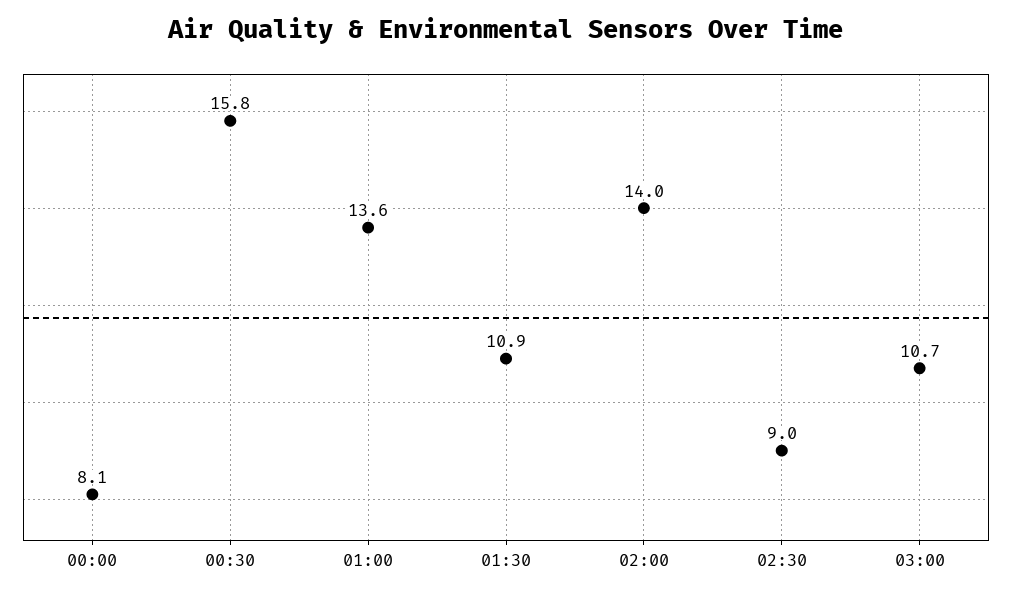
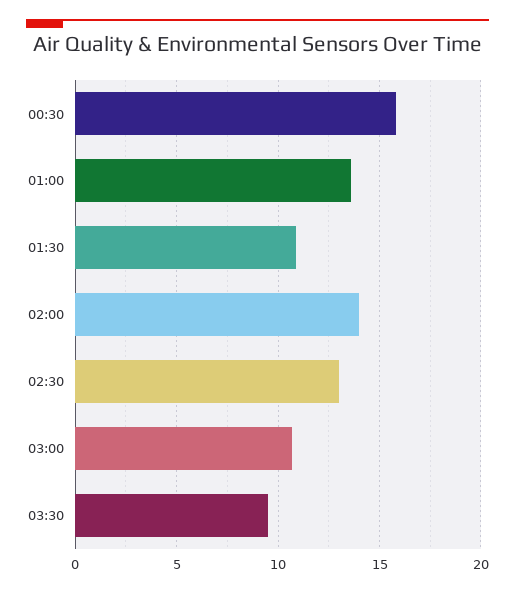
00:00: 8.1 -> none
02:30: 9 -> 13
03:30: none -> 9.5

